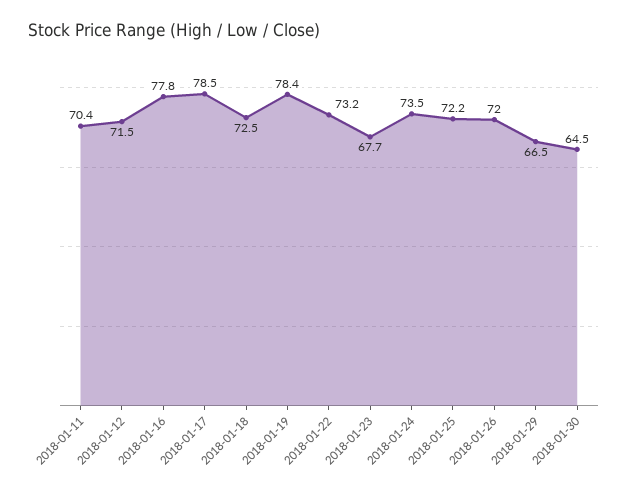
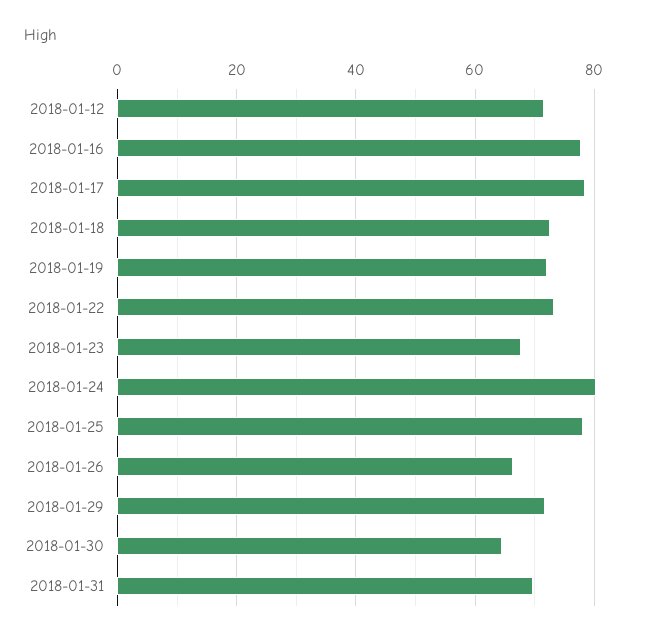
2018-01-11: 70.4 -> none
2018-01-19: 78.4 -> 72
2018-01-24: 73.5 -> 80
2018-01-25: 72.2 -> 78
2018-01-26: 72 -> 66
2018-01-29: 66.5 -> 72
2018-01-31: none -> 70

